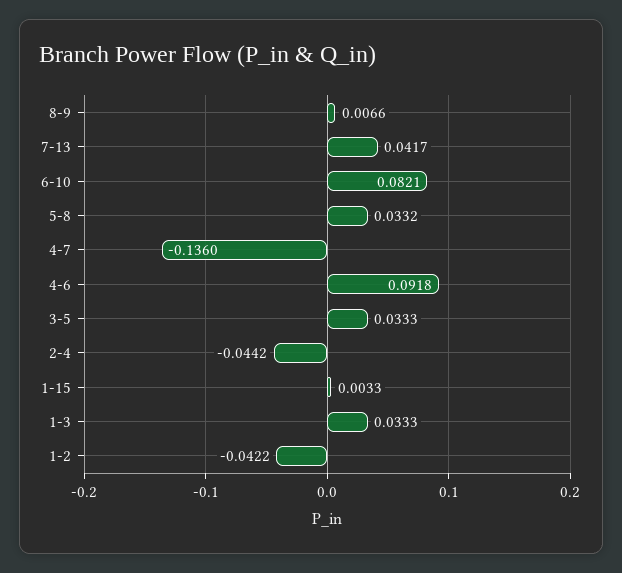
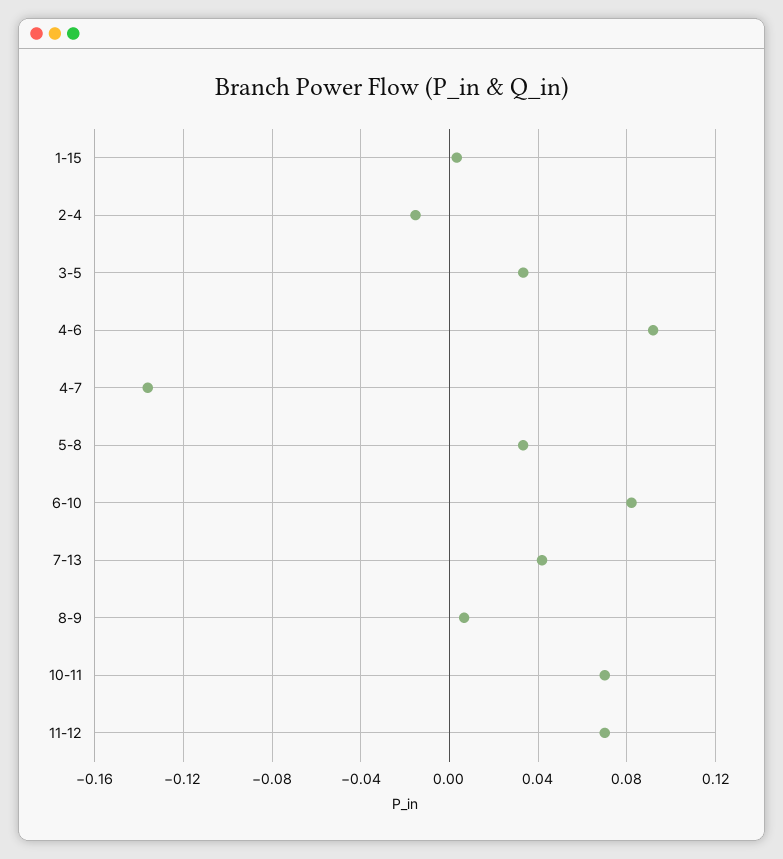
2-4: -0.0442 -> -0.015
1-3: 0.0333 -> none
1-2: -0.0422 -> none
10-11: none -> 0.07
11-12: none -> 0.07

